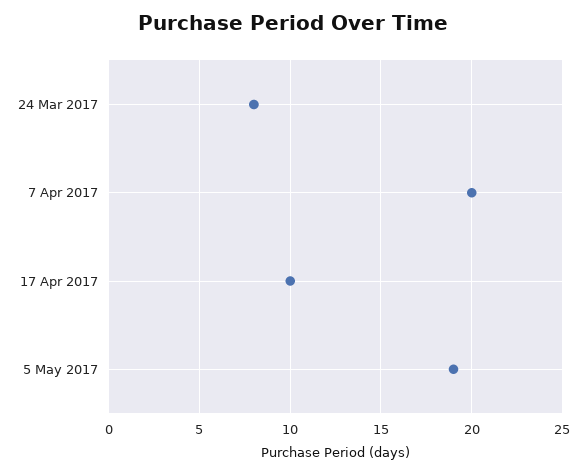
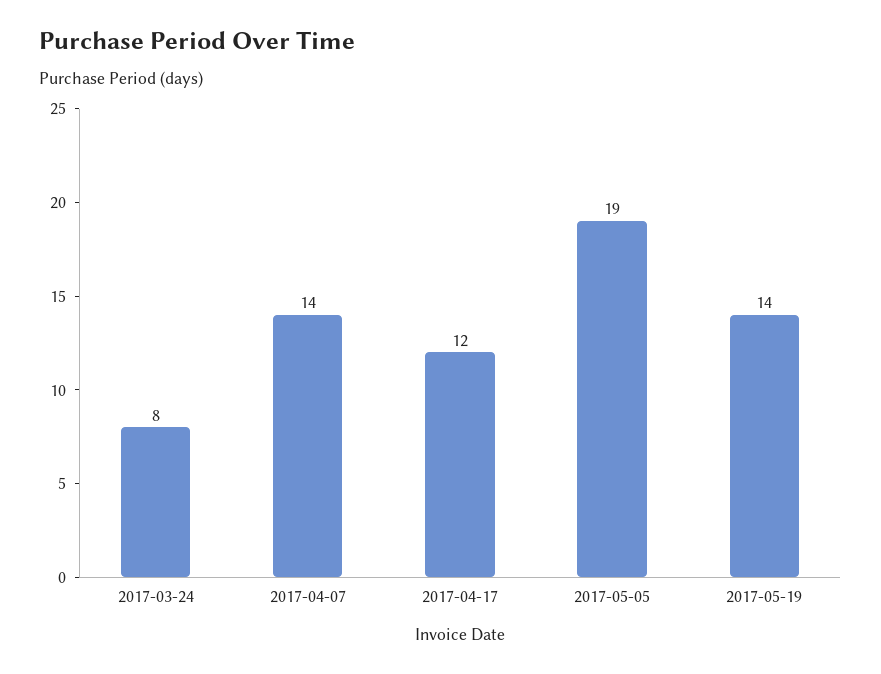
7 Apr 2017: 20 -> 14
17 Apr 2017: 10 -> 12
2017-05-19: none -> 14

